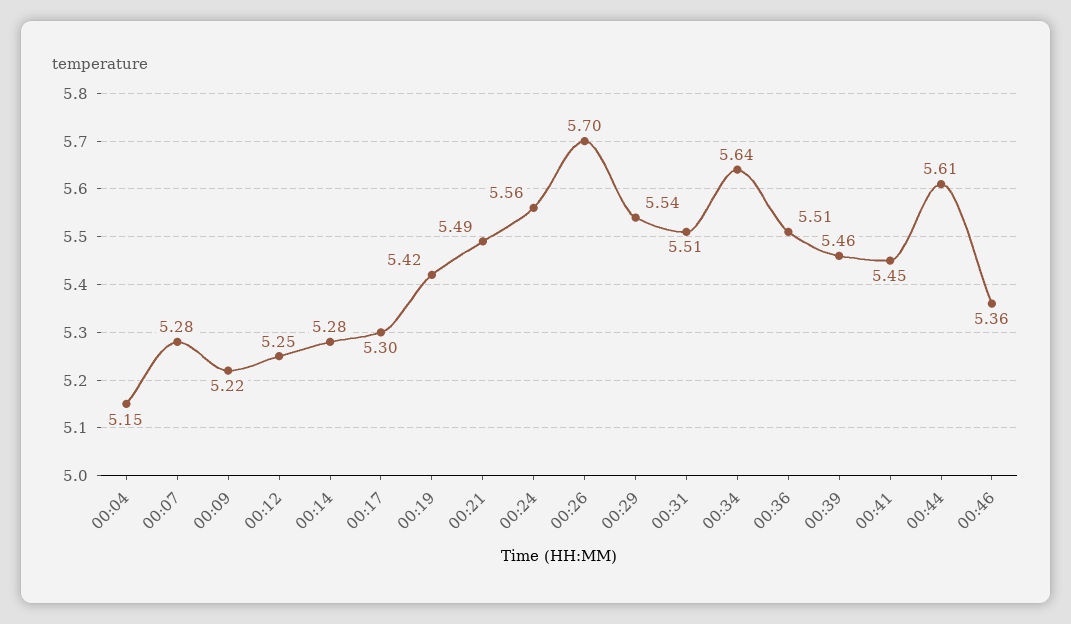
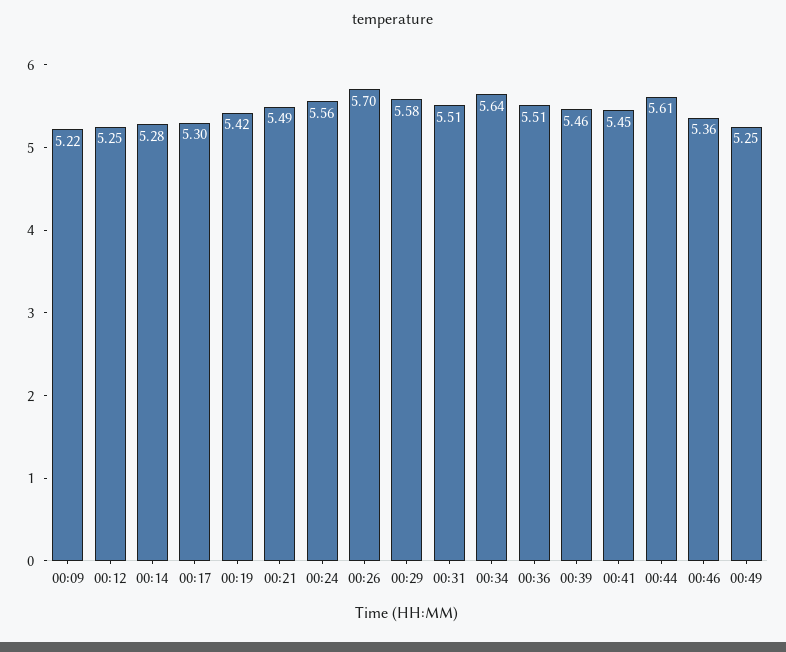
00:04: 5.15 -> none
00:07: 5.28 -> none
00:29: 5.54 -> 5.58
00:49: none -> 5.25

